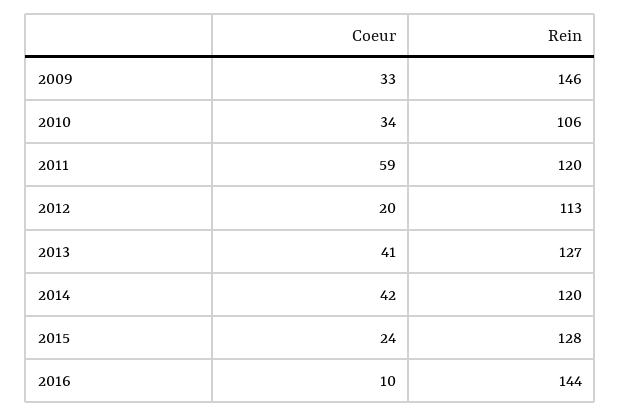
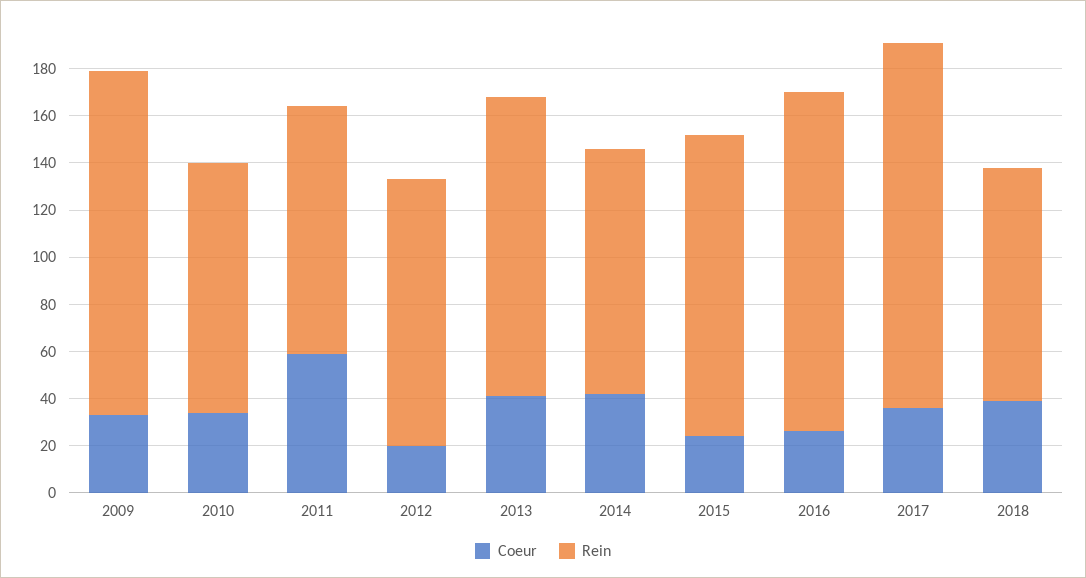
Rein, 2011: 120 -> 105
Rein, 2014: 120 -> 105
Coeur, 2016: 10 -> 25
Coeur, 2017: none -> 35
Rein, 2017: none -> 155
Coeur, 2018: none -> 40
Rein, 2018: none -> 100

